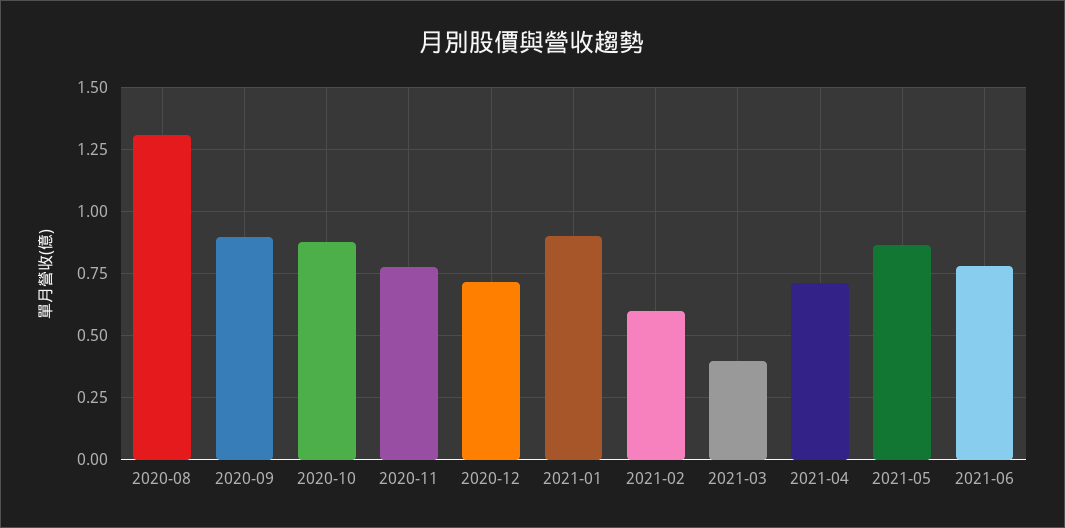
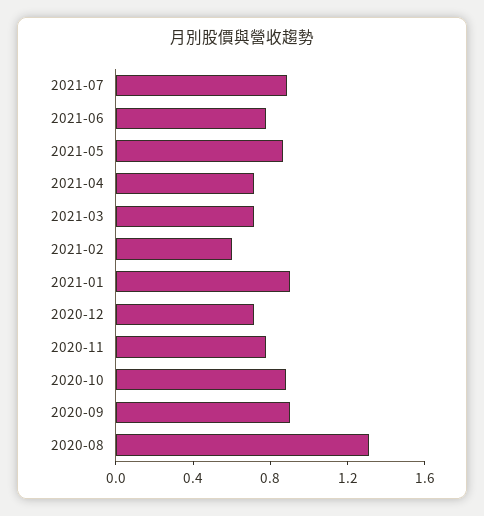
2021-03: 0.4 -> 0.7
2021-07: none -> 0.9

